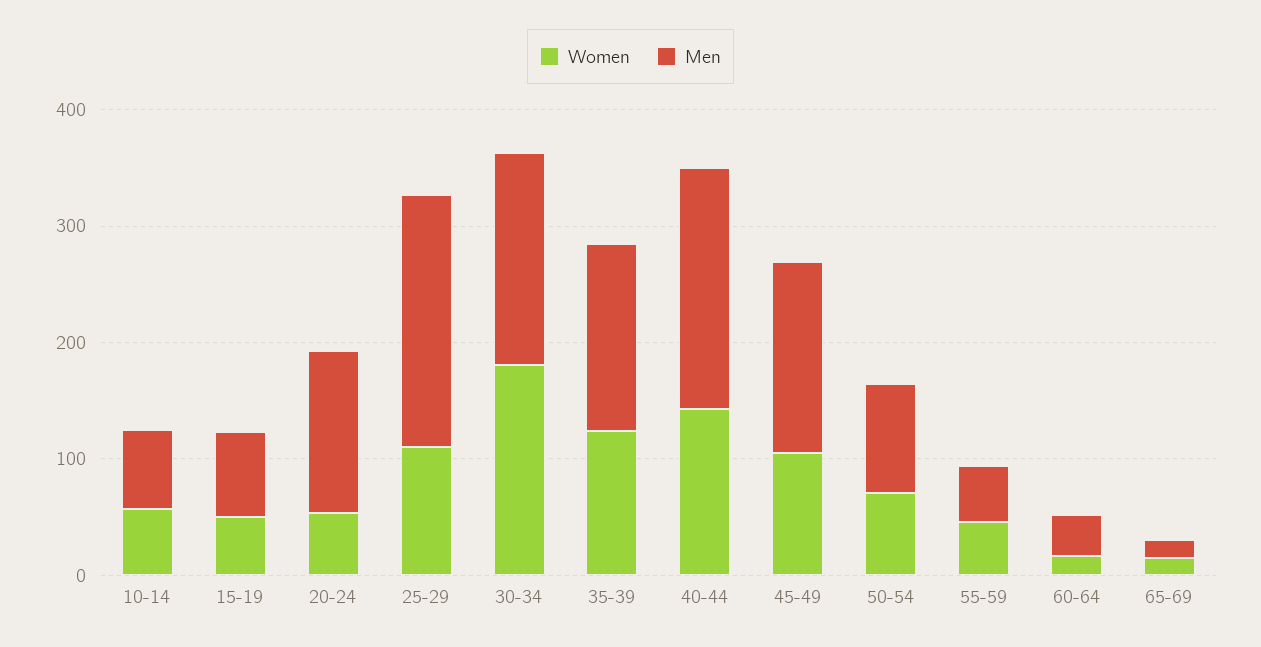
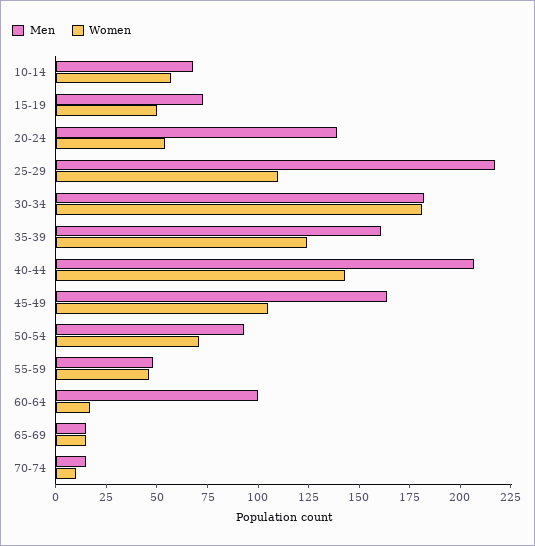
Men, 60-64: 40 -> 100
Men, 70-74: none -> 15
Women, 70-74: none -> 10

